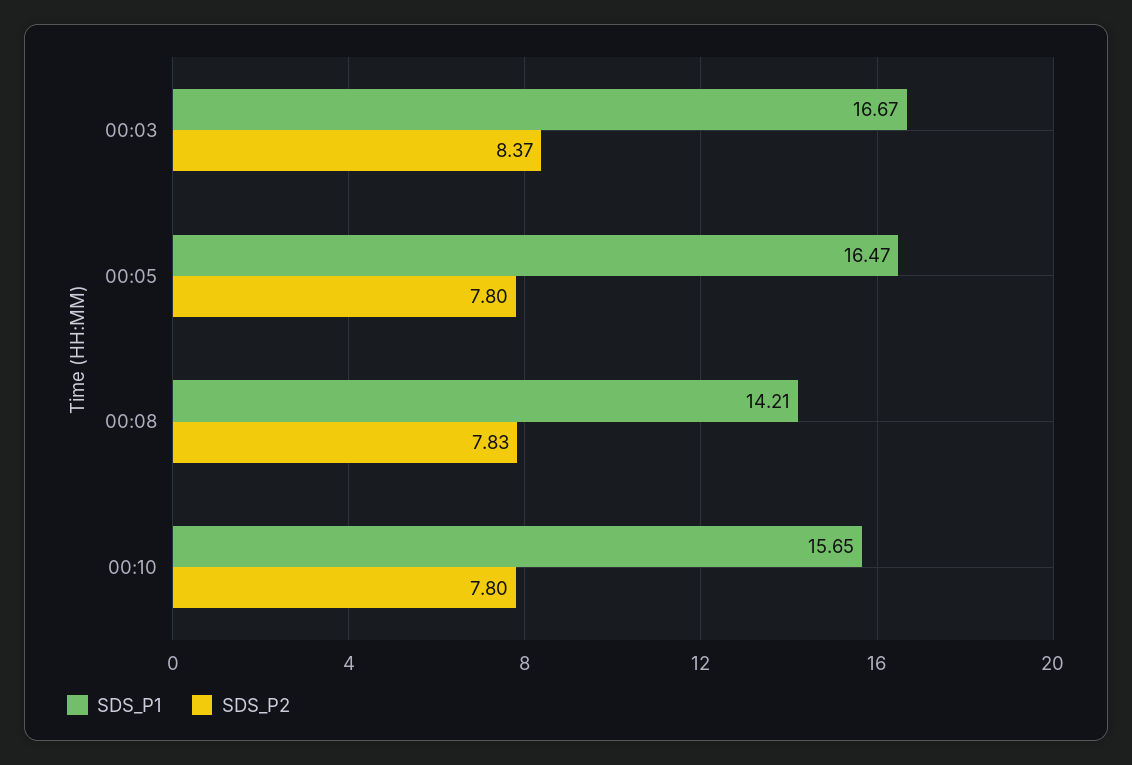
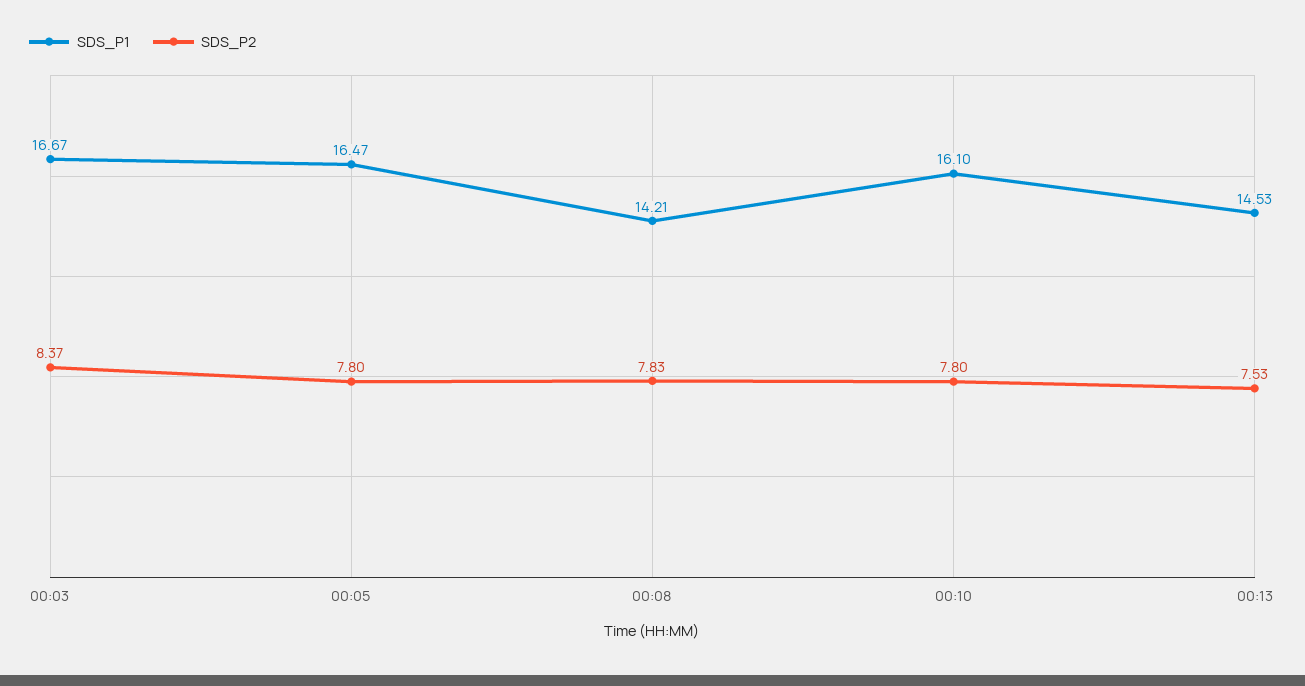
SDS_P1, 00:10: 15.65 -> 16.1
SDS_P1, 00:13: none -> 14.53
SDS_P2, 00:13: none -> 7.53

